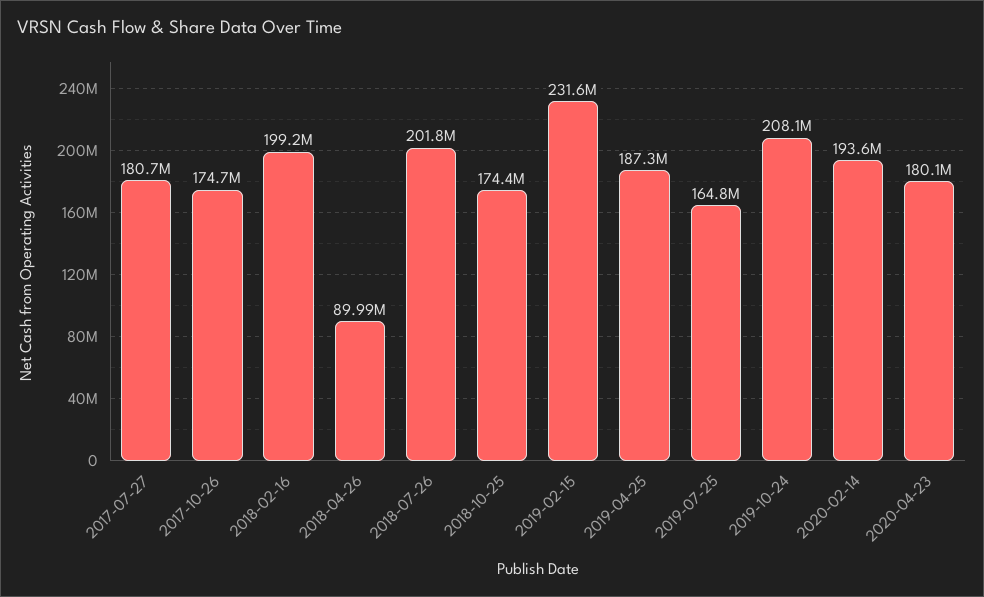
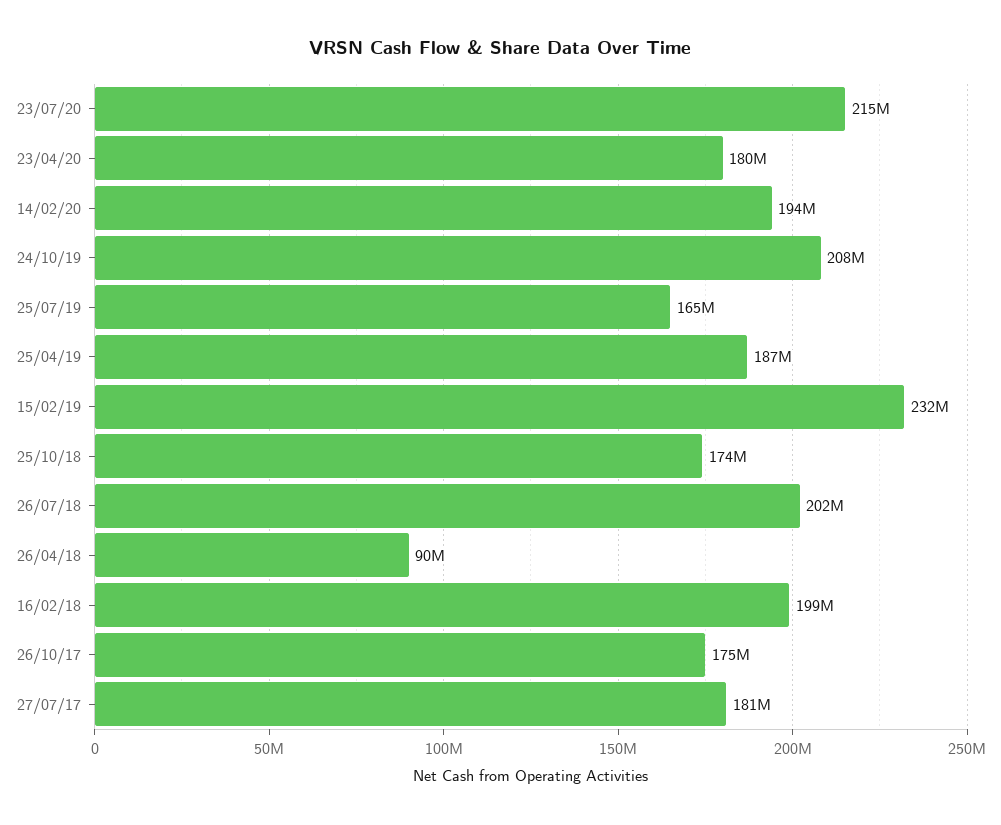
23/07/20: none -> 215000000

